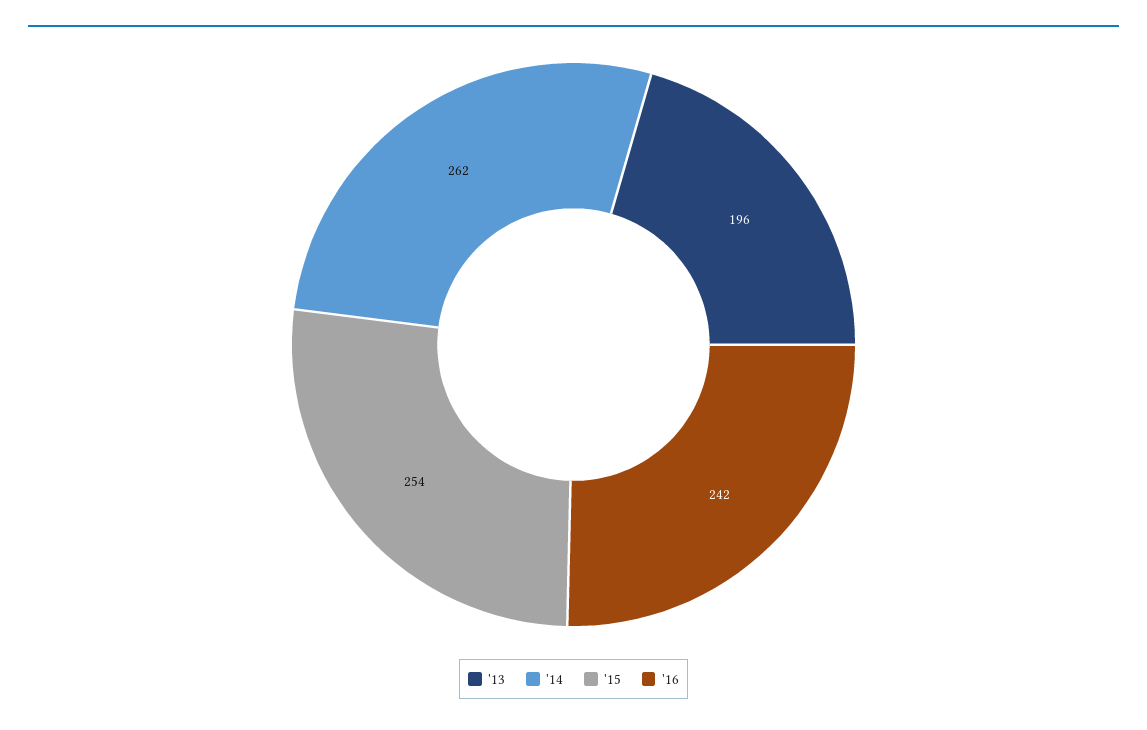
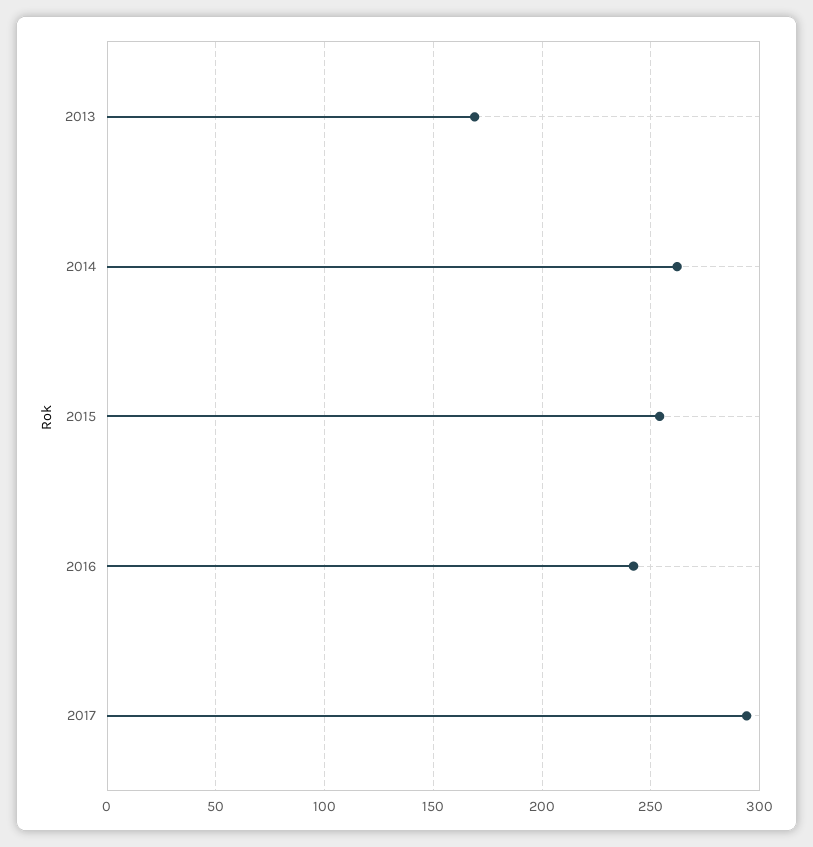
'13: 196 -> 170
2017: none -> 295

